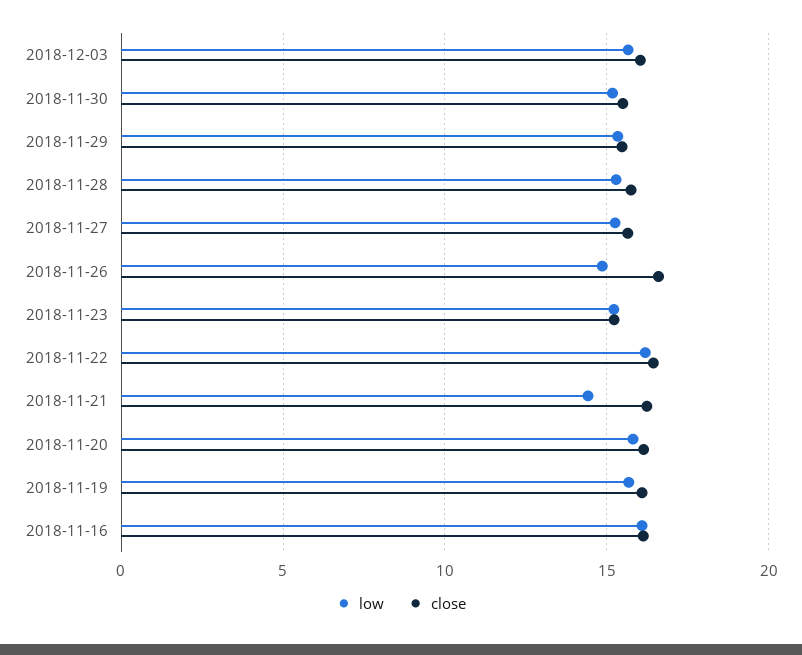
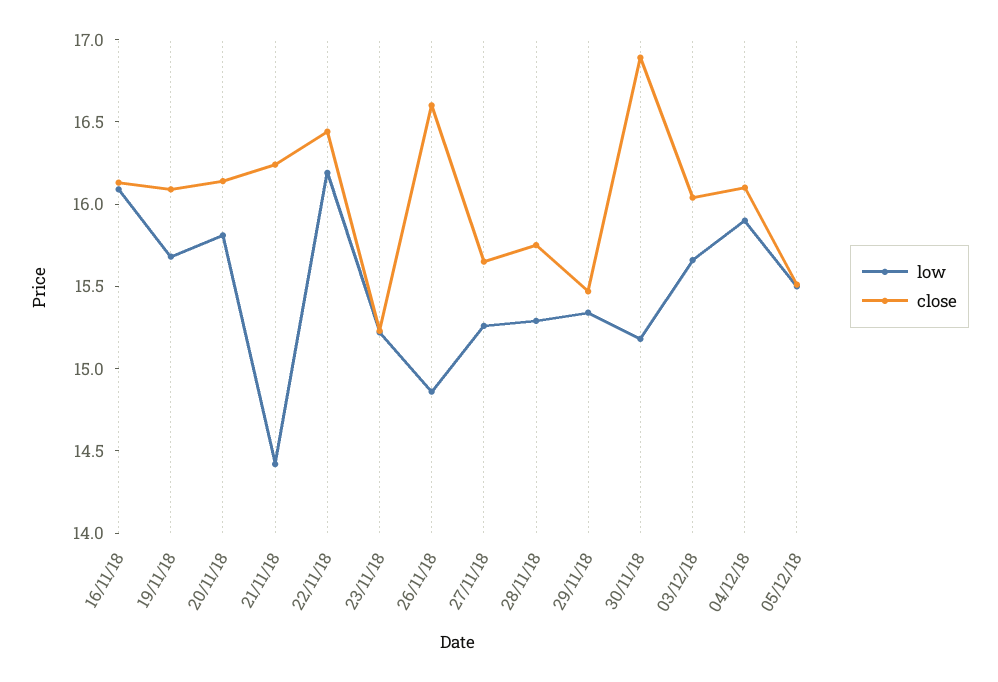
close, 2018-11-30: 15.5 -> 16.9
low, 04/12/18: none -> 15.9
close, 04/12/18: none -> 16.1
low, 05/12/18: none -> 15.5
close, 05/12/18: none -> 15.5

